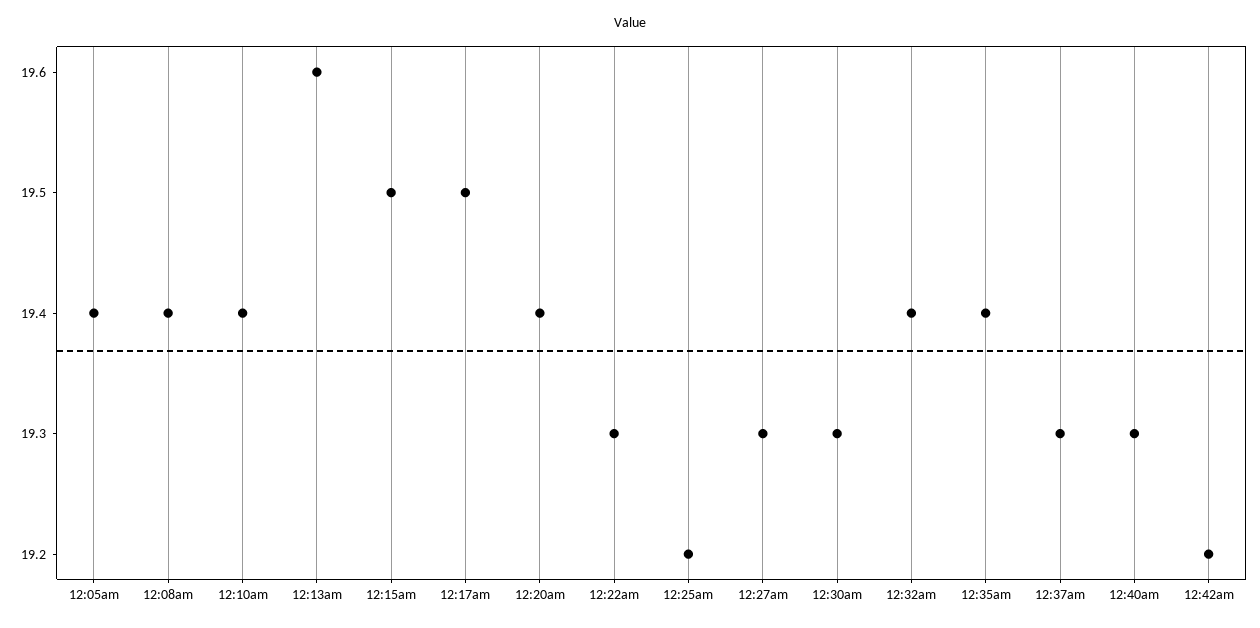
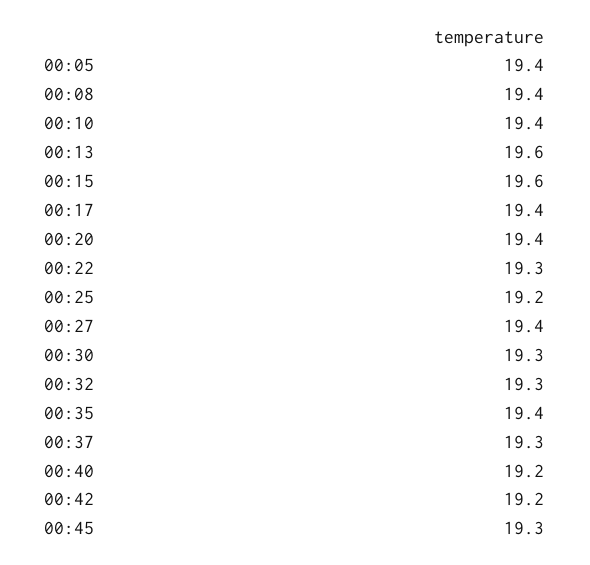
12:15am: 19.5 -> 19.6
12:17am: 19.5 -> 19.4
12:27am: 19.3 -> 19.4
12:32am: 19.4 -> 19.3
12:40am: 19.3 -> 19.2
00:45: none -> 19.3

